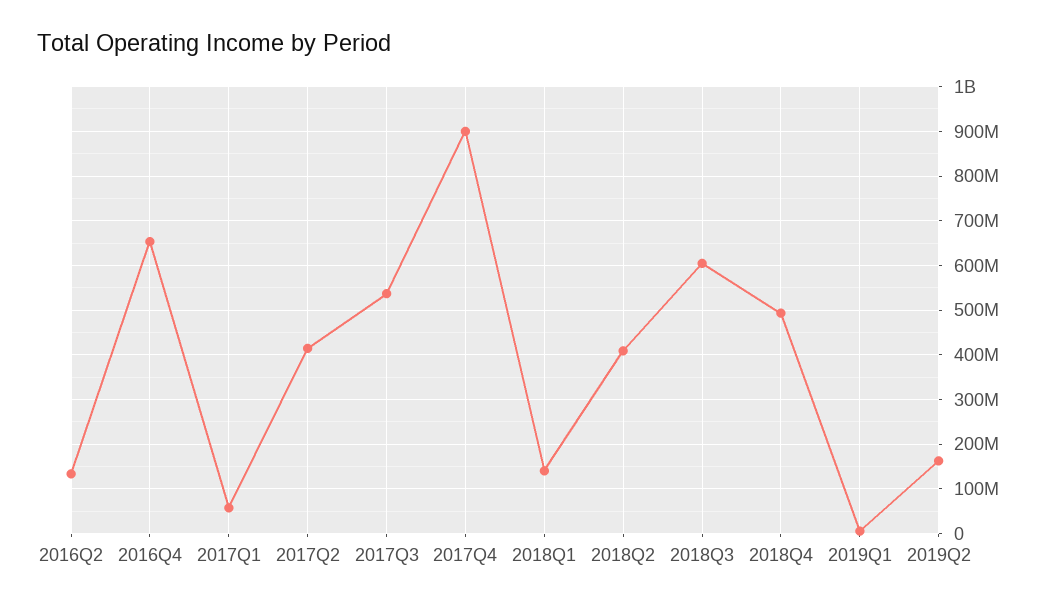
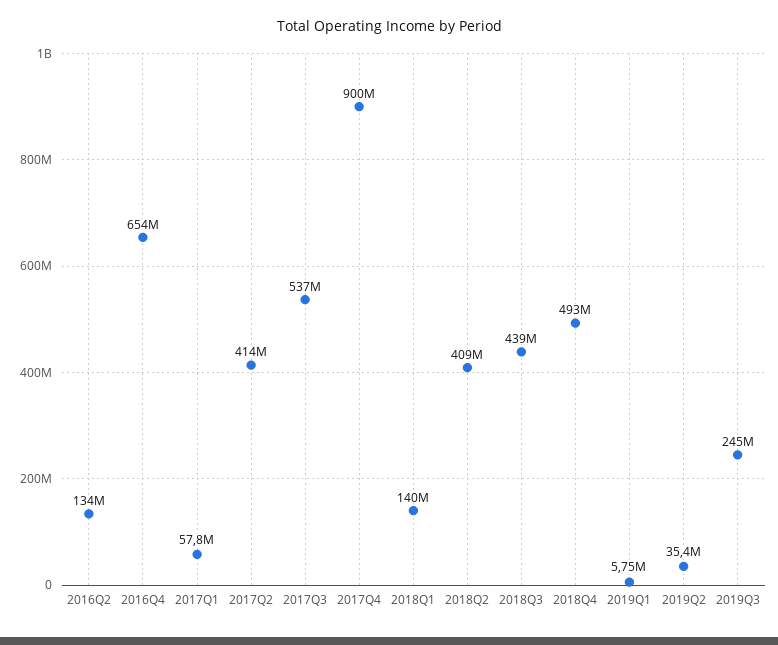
2018Q3: 600000000 -> 439000000
2019Q2: 160000000 -> 35400000
2019Q3: none -> 245000000

